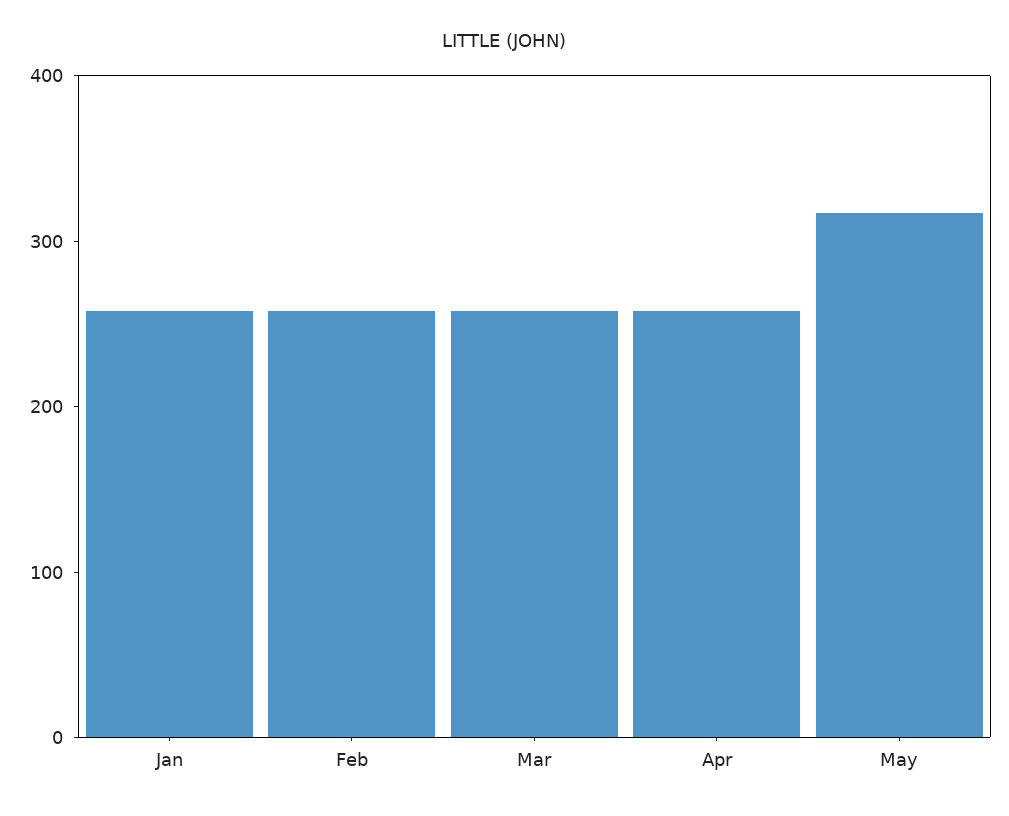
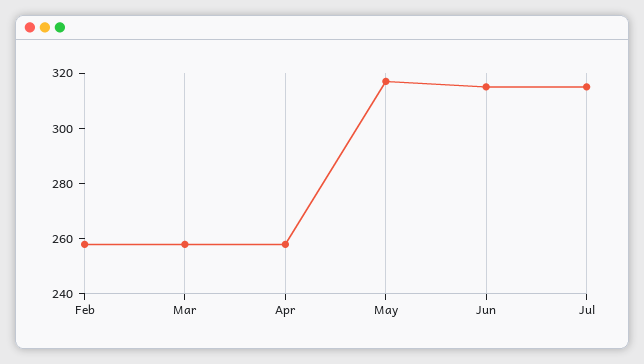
Jan: 260 -> none
Jun: none -> 315
Jul: none -> 315

